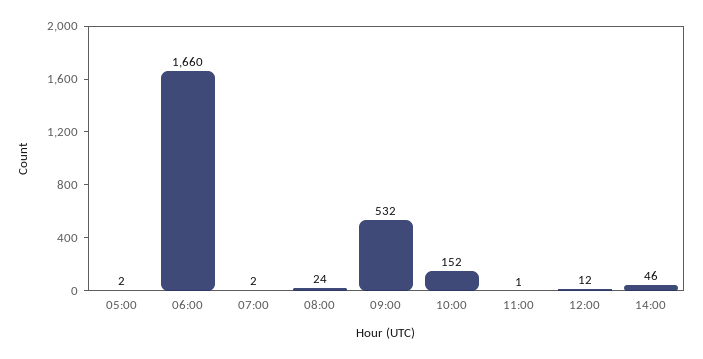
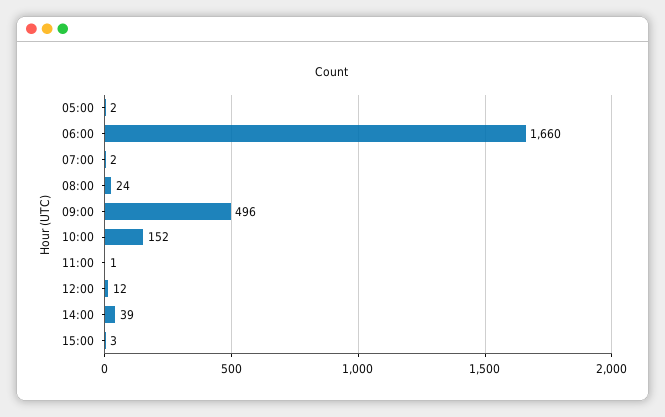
09:00: 532 -> 496
14:00: 46 -> 39
15:00: none -> 3

